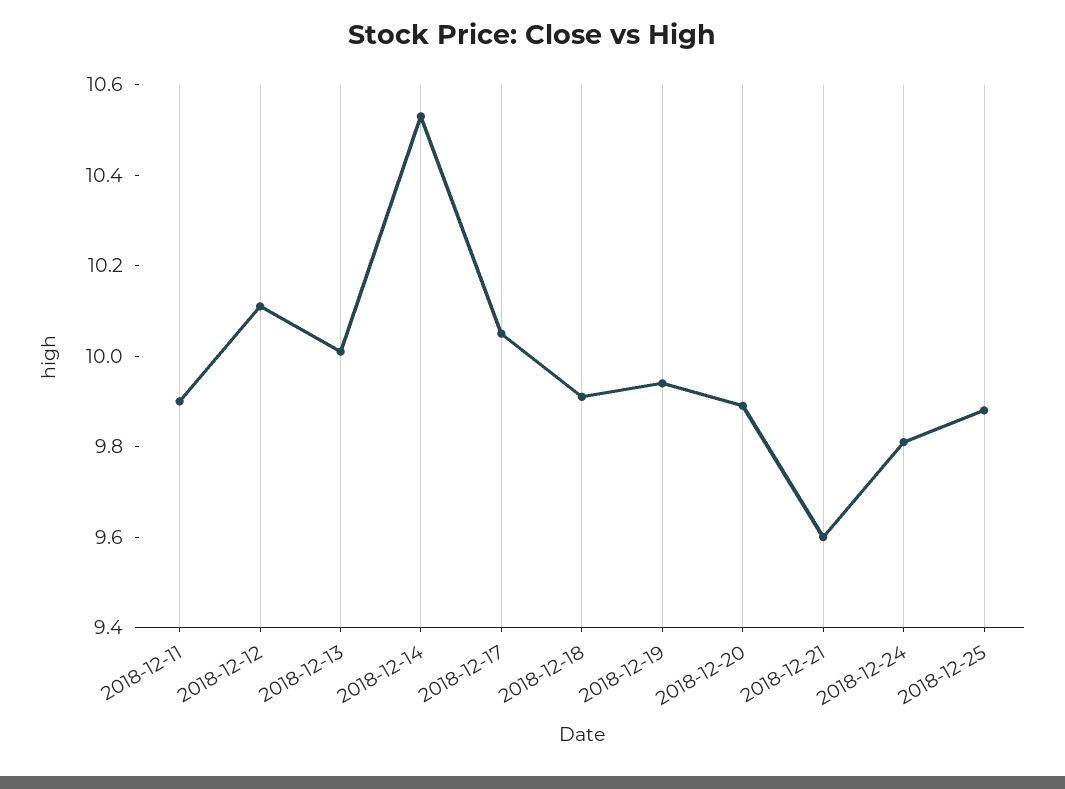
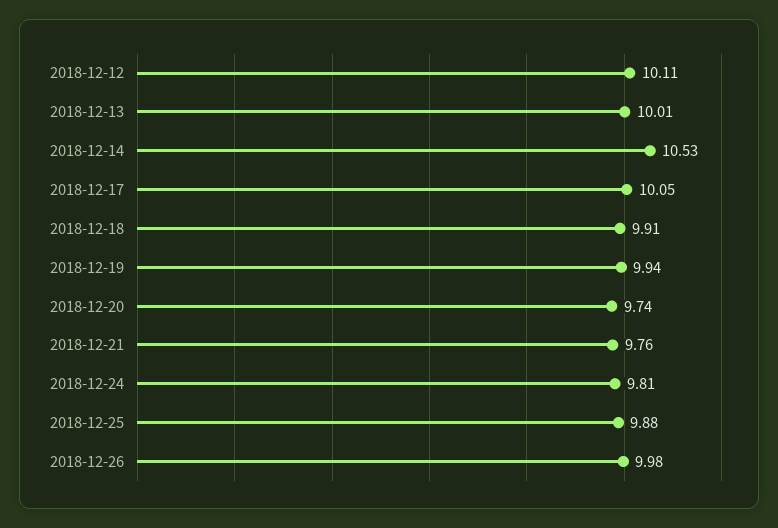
2018-12-11: 9.9 -> none
2018-12-20: 9.9 -> 9.74
2018-12-21: 9.6 -> 9.76
2018-12-26: none -> 9.98

